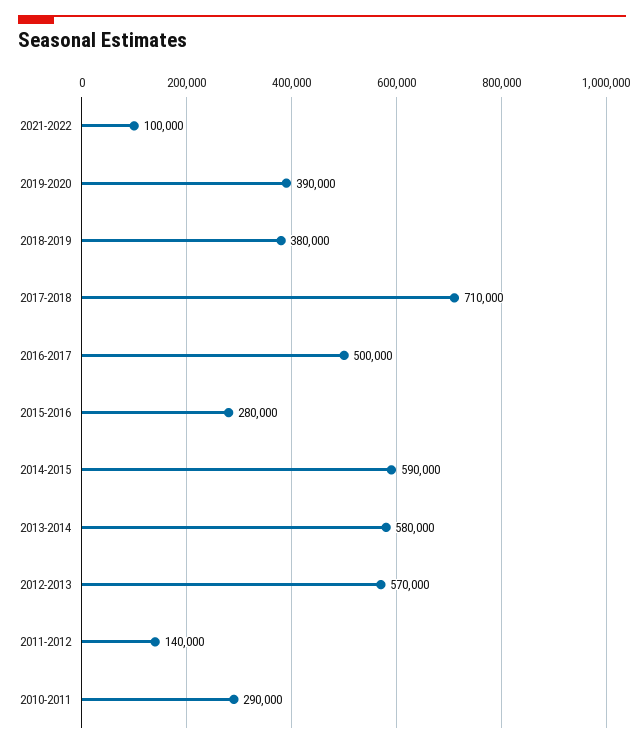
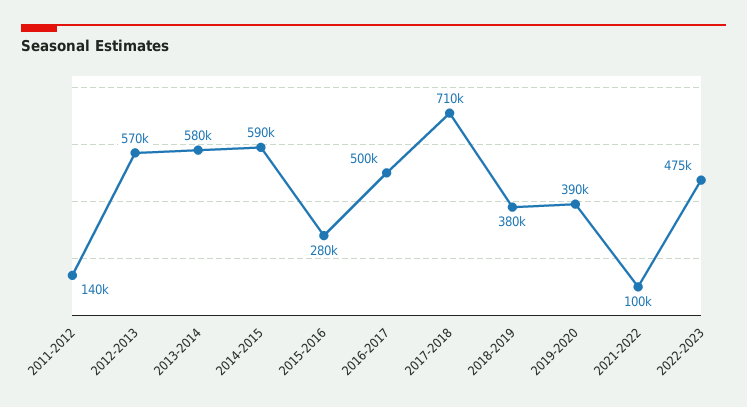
2010-2011: 290000 -> none
2022-2023: none -> 475000

